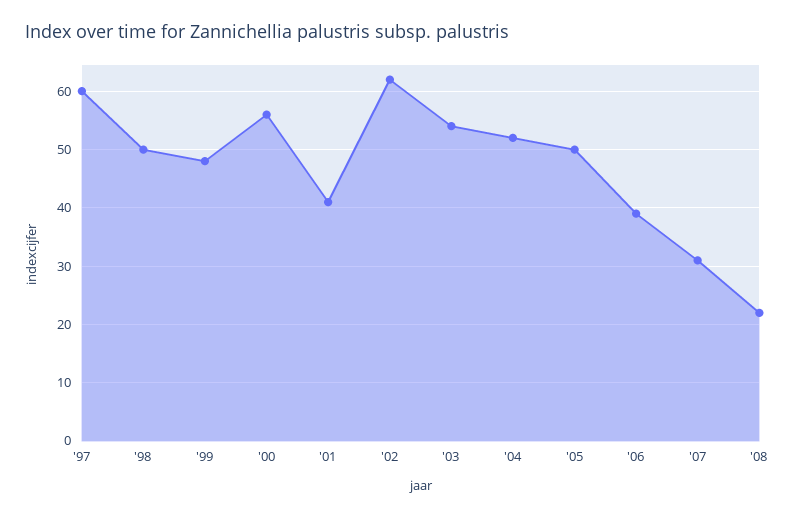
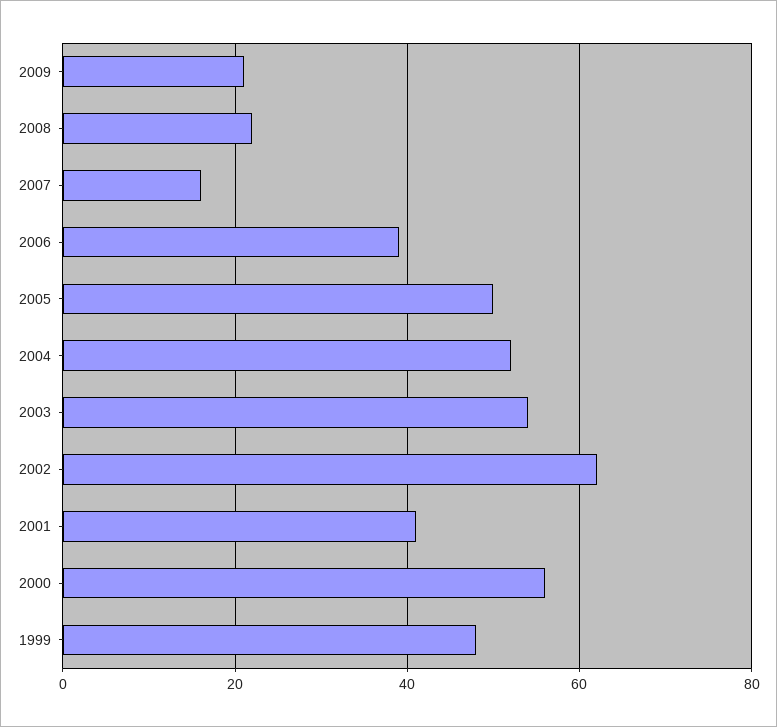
'97: 60 -> none
'98: 50 -> none
'07: 30 -> 15
2009: none -> 20

